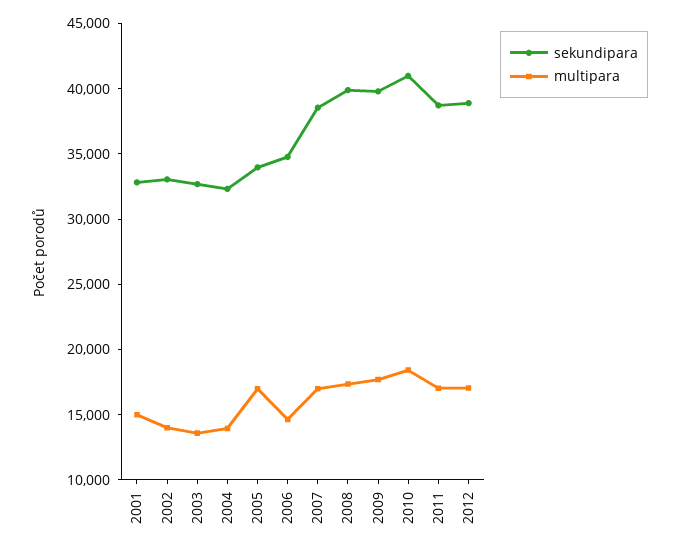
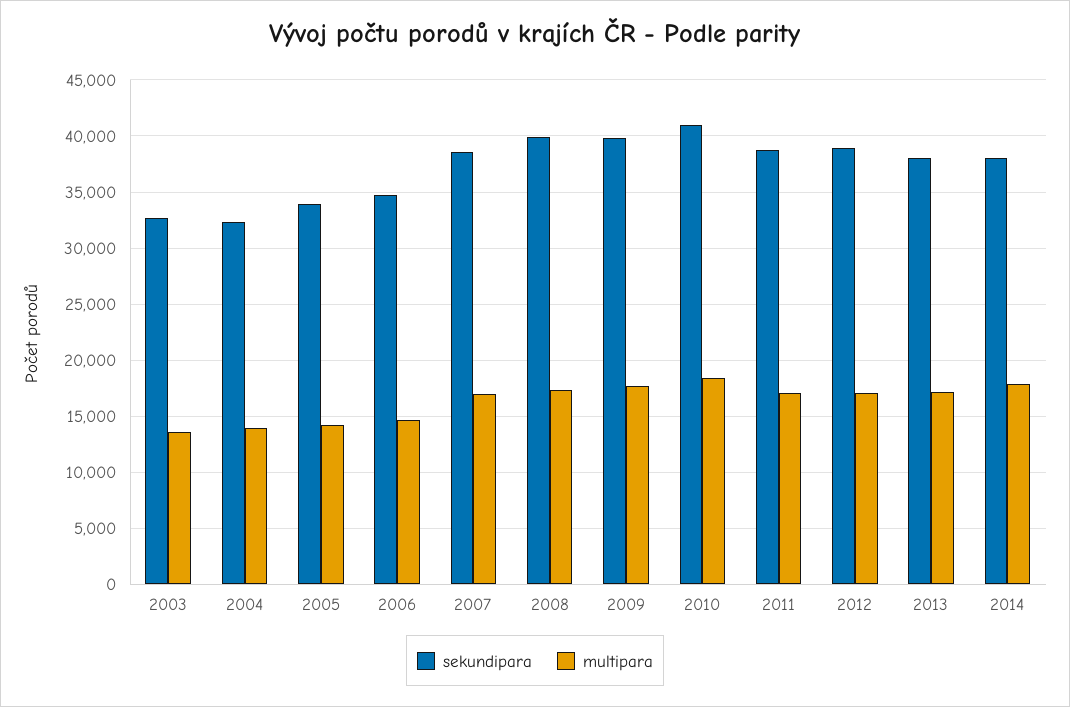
sekundipara, 2001: 33000 -> none
multipara, 2001: 15000 -> none
sekundipara, 2002: 33000 -> none
multipara, 2002: 14000 -> none
multipara, 2005: 17000 -> 14000
sekundipara, 2013: none -> 38000
multipara, 2013: none -> 17000
sekundipara, 2014: none -> 38000
multipara, 2014: none -> 18000

